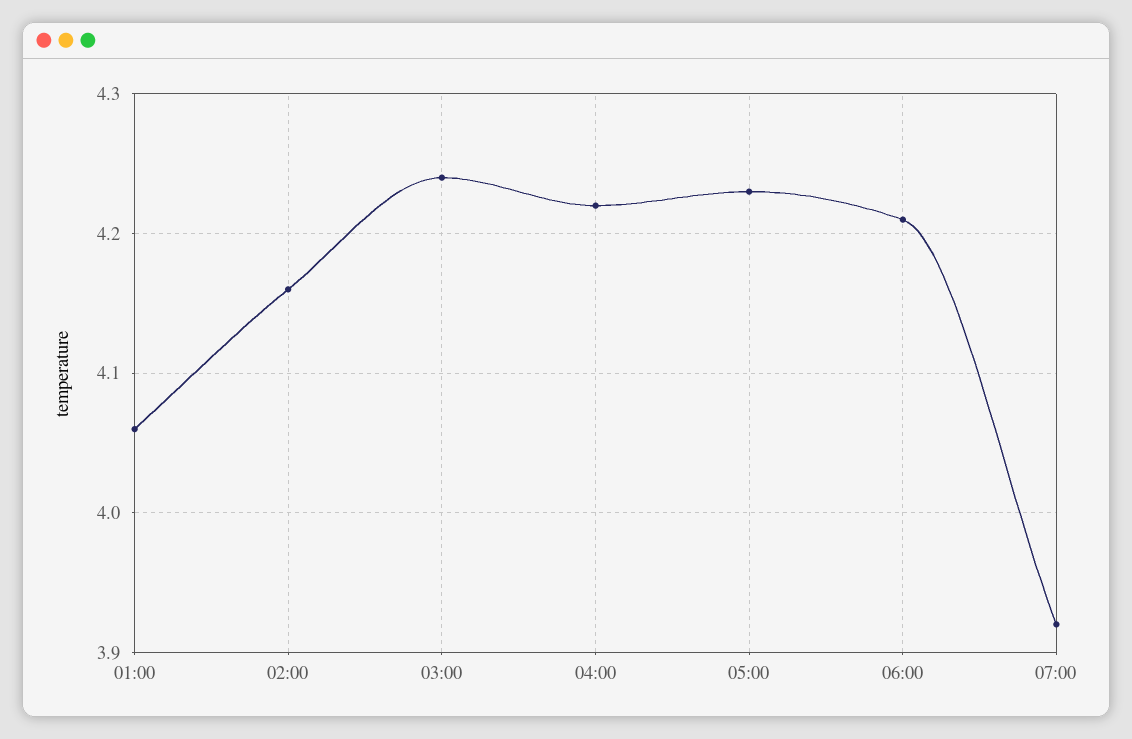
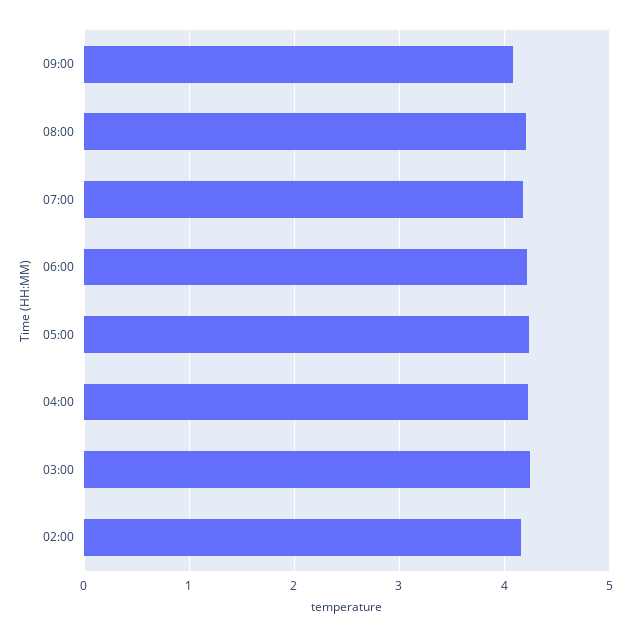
01:00: 4.06 -> none
07:00: 3.92 -> 4.2
09:00: none -> 4.1
08:00: none -> 4.2

